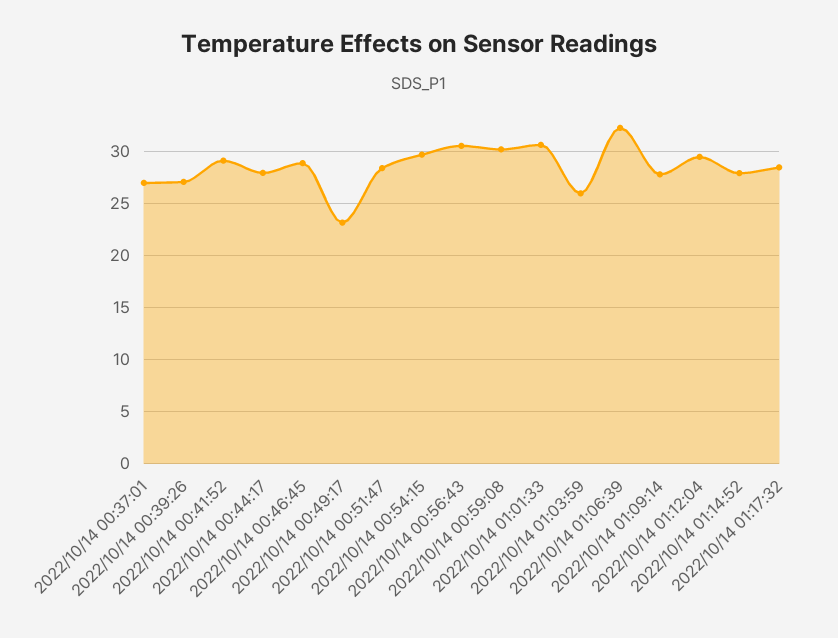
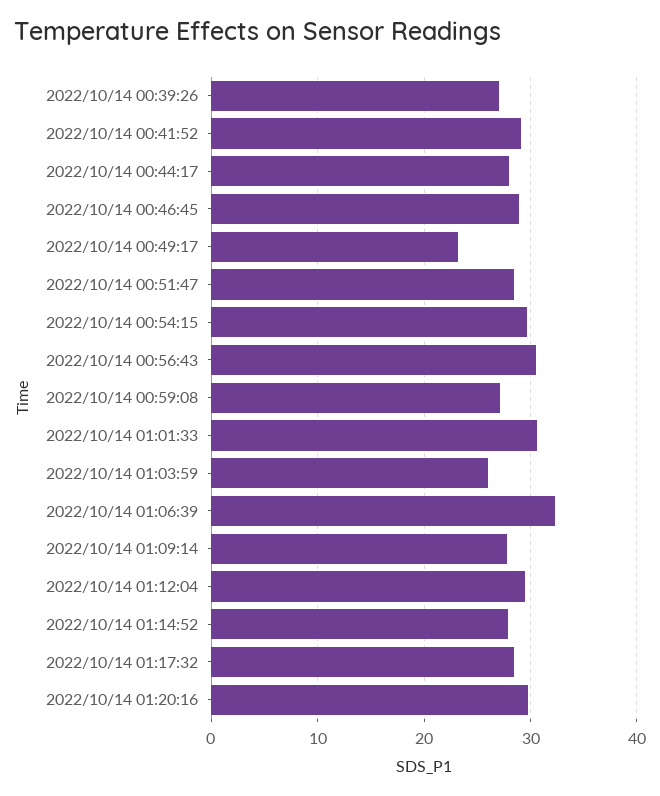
2022/10/14 00:37:01: 27 -> none
2022/10/14 00:59:08: 30 -> 27
2022/10/14 01:20:16: none -> 30

